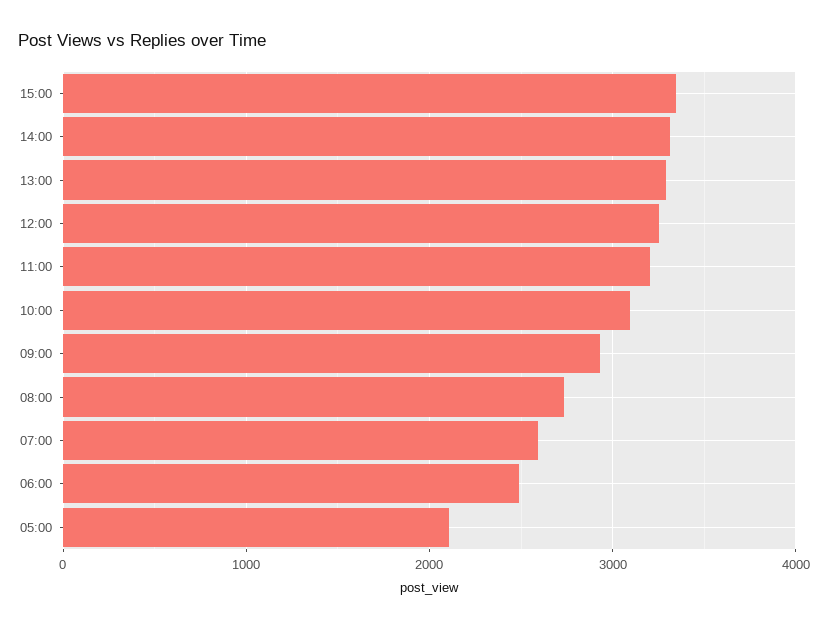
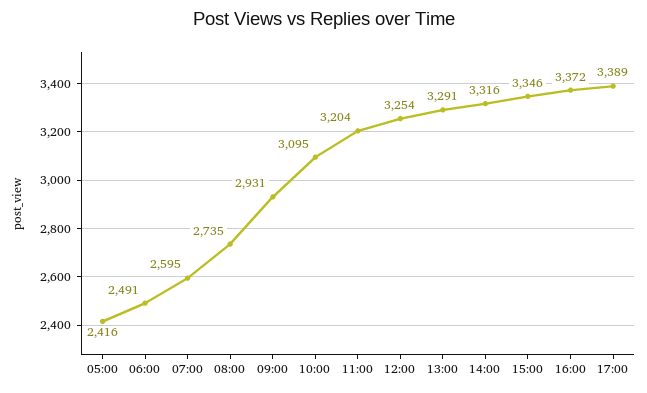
05:00: 2100 -> 2416
16:00: none -> 3372
17:00: none -> 3389

